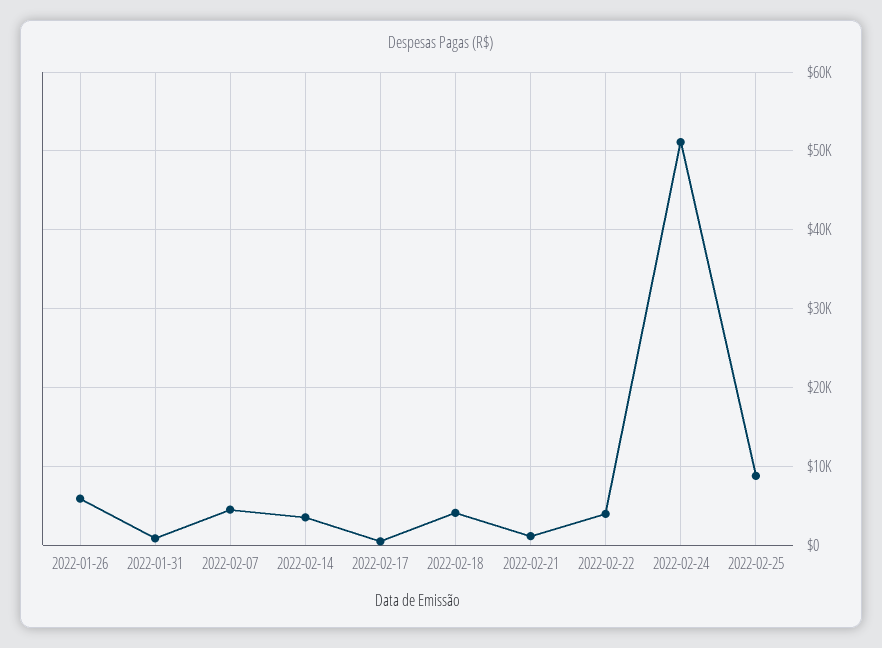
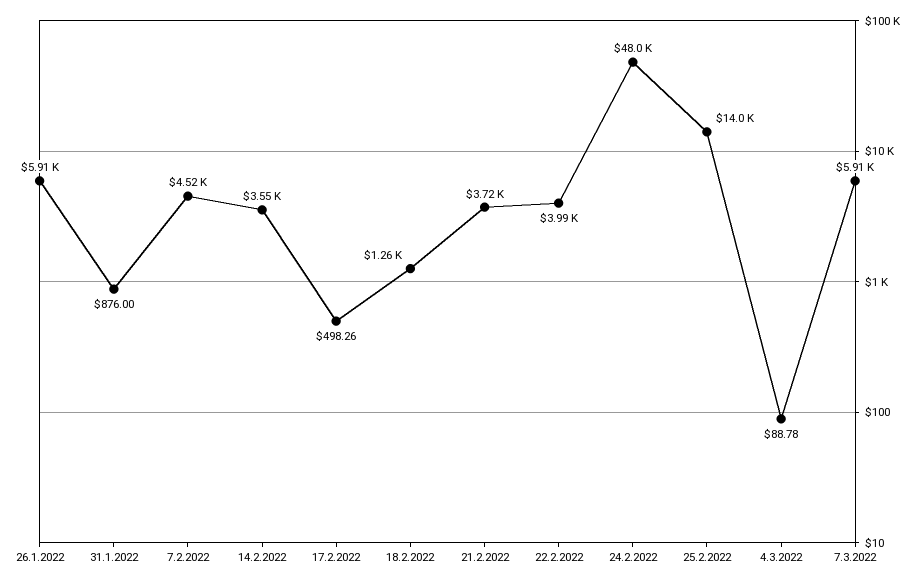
2022-02-18: 4000 -> 1260
2022-02-21: 1000 -> 3720
2022-02-24: 51000 -> 48000
2022-02-25: 9000 -> 14000
4.3.2022: none -> 88.78
7.3.2022: none -> 5910

